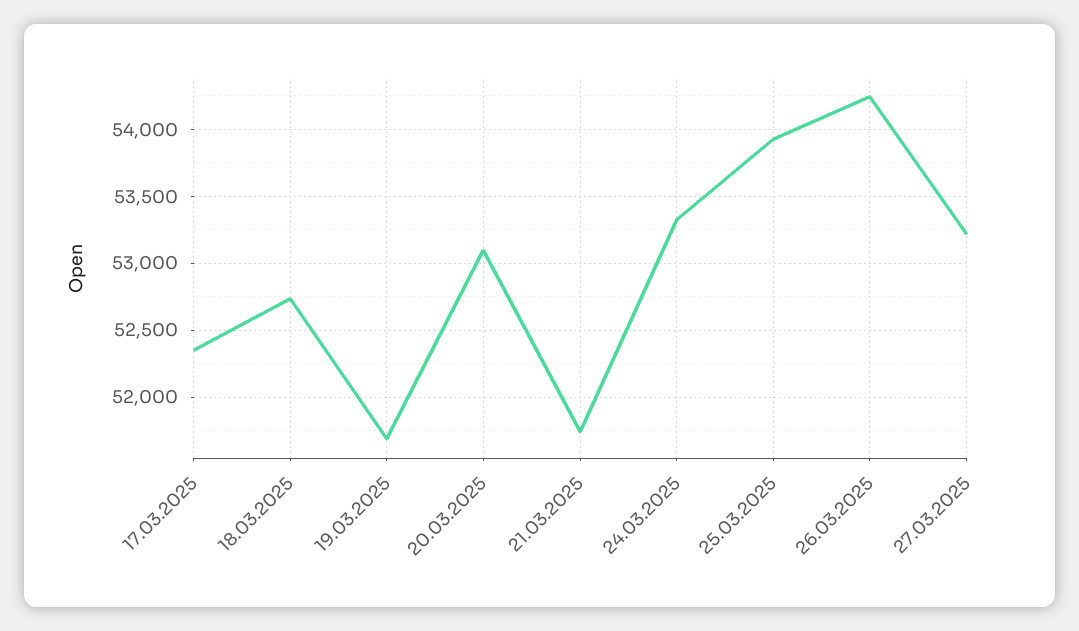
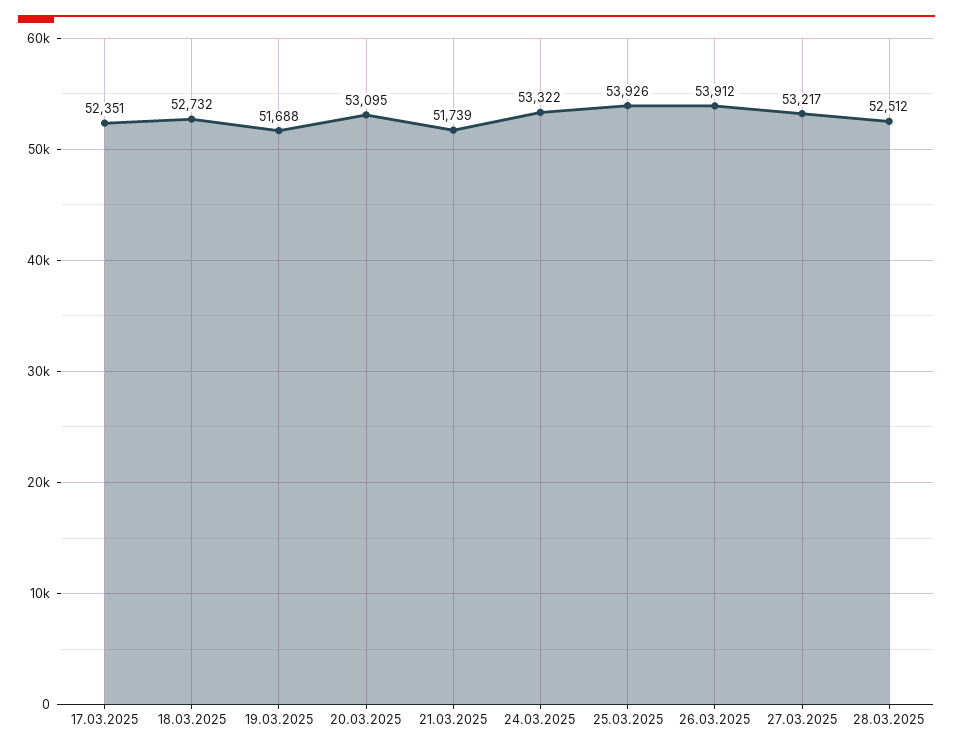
26.03.2025: 54250 -> 53912
28.03.2025: none -> 52512

